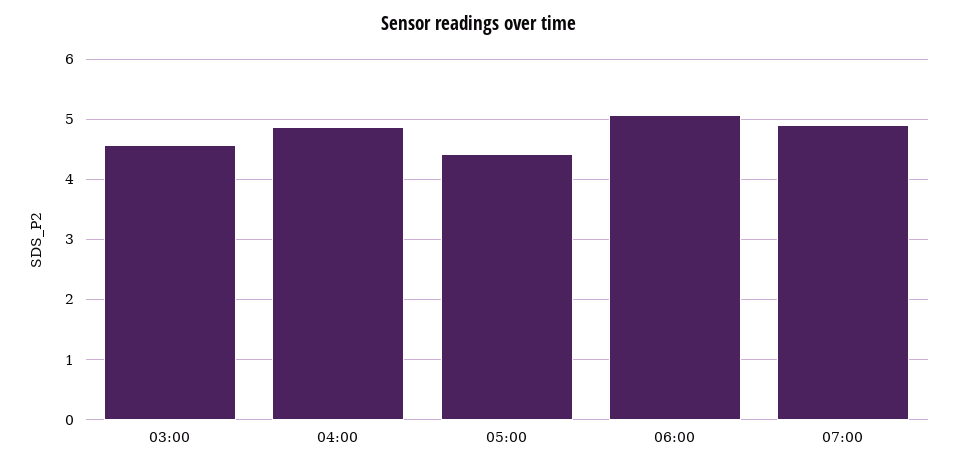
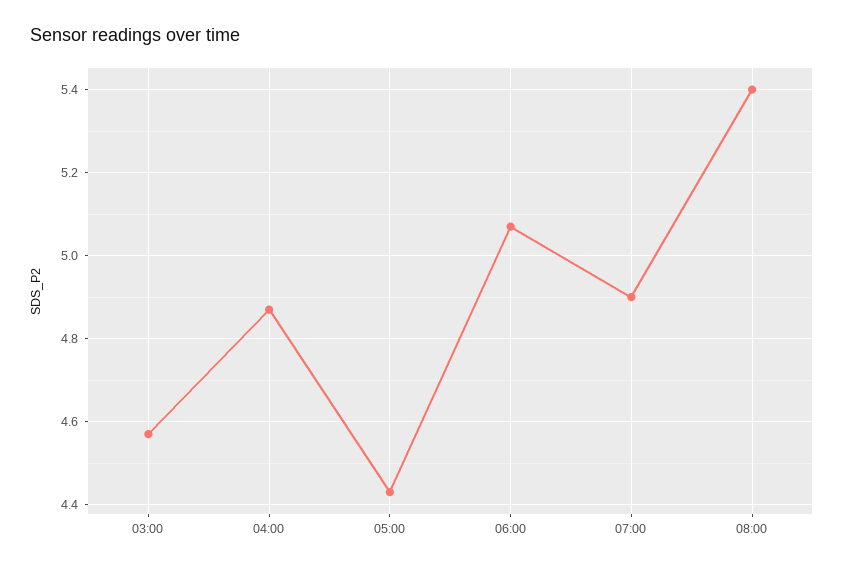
08:00: none -> 5.4

